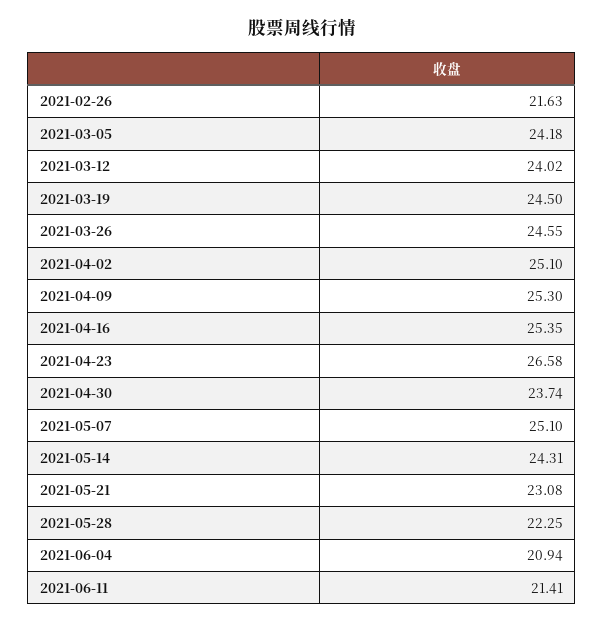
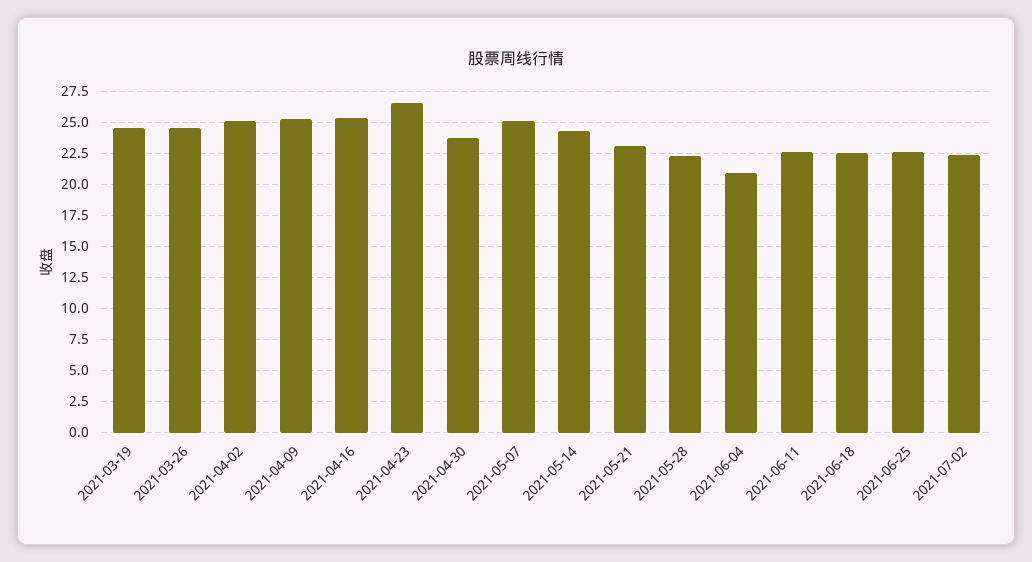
2021-02-26: 21.63 -> none
2021-03-05: 24.18 -> none
2021-03-12: 24.02 -> none
2021-06-11: 21.41 -> 22.5
2021-06-18: none -> 22.5
2021-06-25: none -> 22.5
2021-07-02: none -> 22.5

